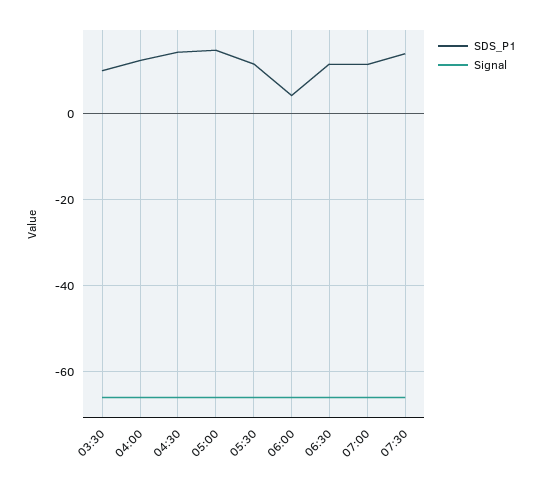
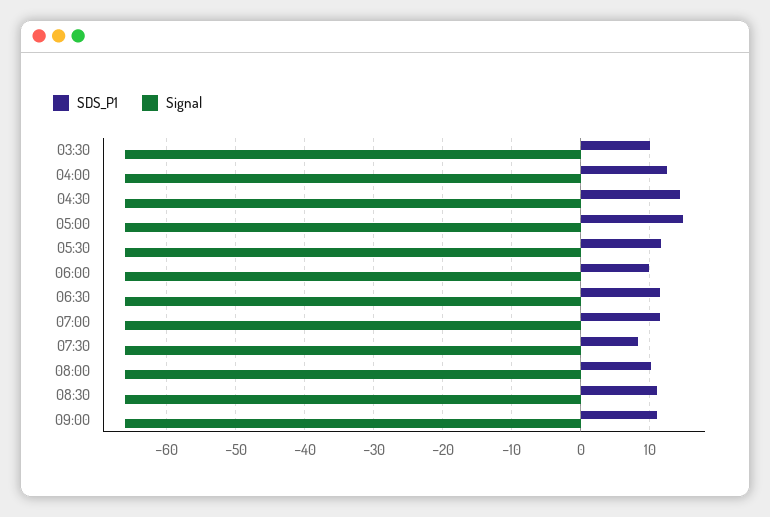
SDS_P1, 06:00: 4 -> 10
SDS_P1, 07:30: 14 -> 8
SDS_P1, 08:00: none -> 10
Signal, 08:00: none -> -66
SDS_P1, 08:30: none -> 11
Signal, 08:30: none -> -66
SDS_P1, 09:00: none -> 11
Signal, 09:00: none -> -66

